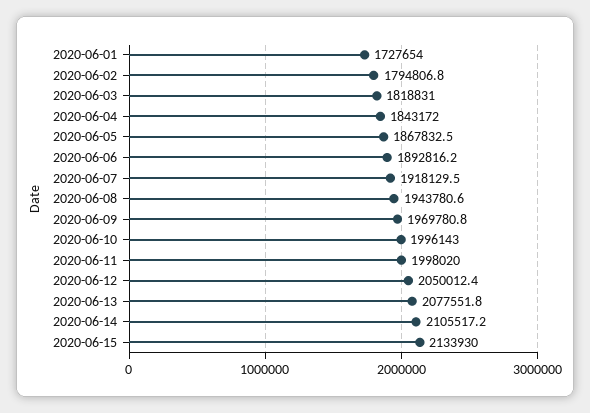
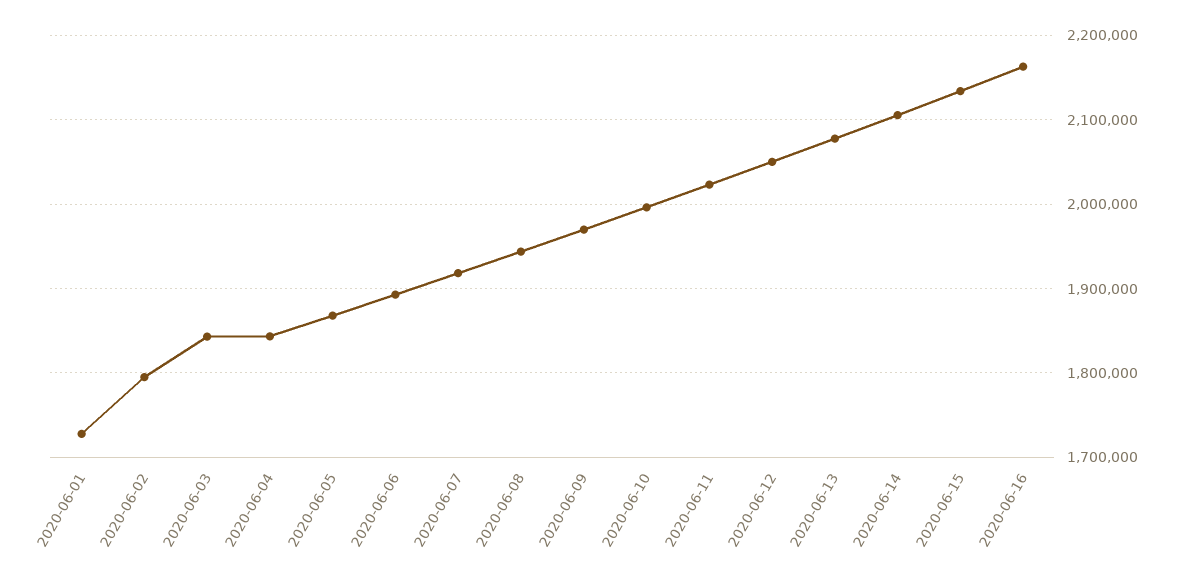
2020-06-03: 1818831 -> 1840000
2020-06-11: 1998020 -> 2020000
2020-06-16: none -> 2160000

